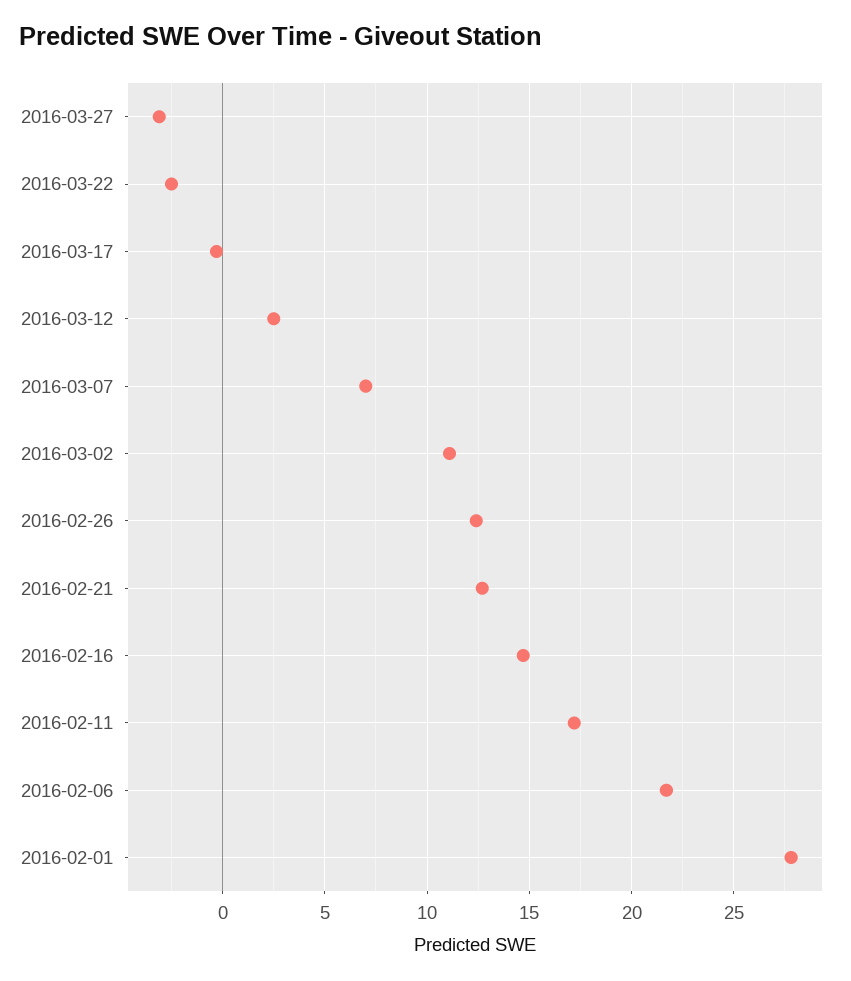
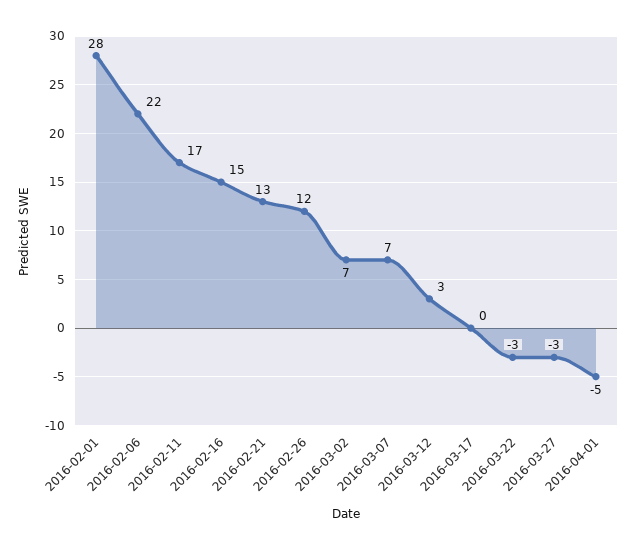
2016-03-02: 11 -> 7
2016-04-01: none -> -5

